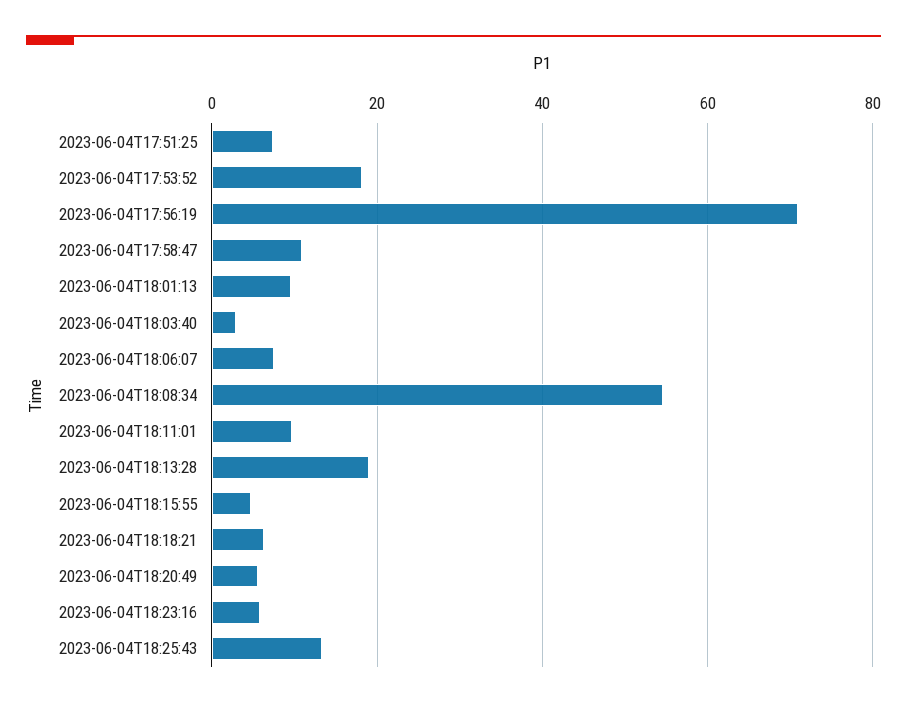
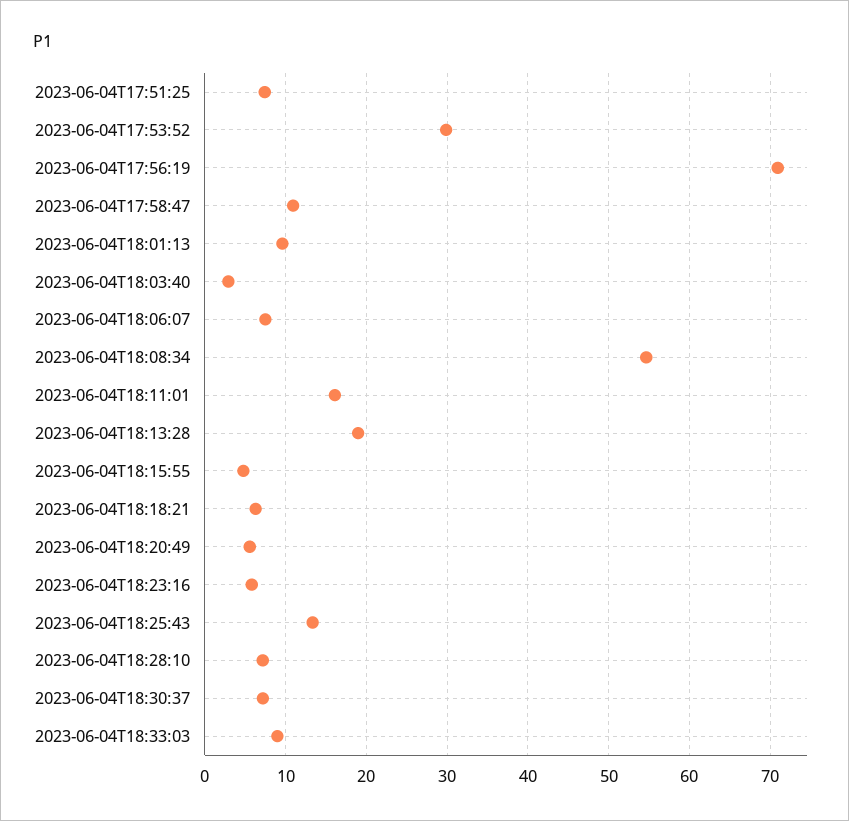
2023-06-04T17:53:52: 18 -> 30
2023-06-04T18:11:01: 10 -> 16
2023-06-04T18:28:10: none -> 7
2023-06-04T18:30:37: none -> 7
2023-06-04T18:33:03: none -> 9

